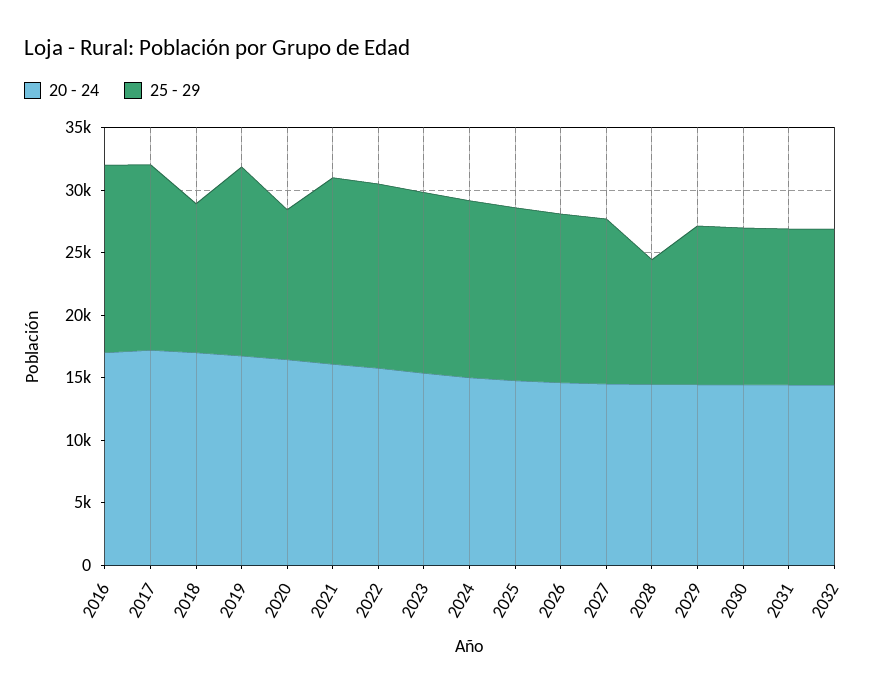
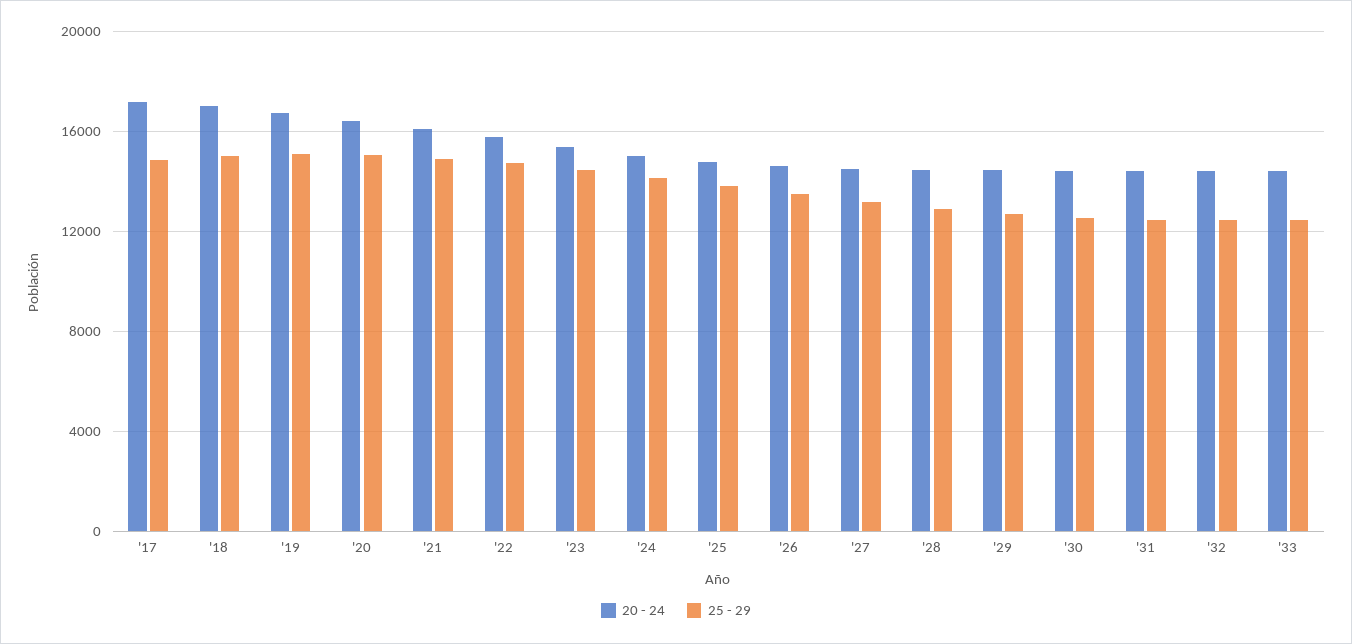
20 - 24, 2016: 17000 -> none
25 - 29, 2016: 15000 -> none
25 - 29, 2018: 12000 -> 15000
25 - 29, 2020: 12000 -> 15000
25 - 29, 2028: 10000 -> 13000
20 - 24, '33: none -> 14500
25 - 29, '33: none -> 12500

